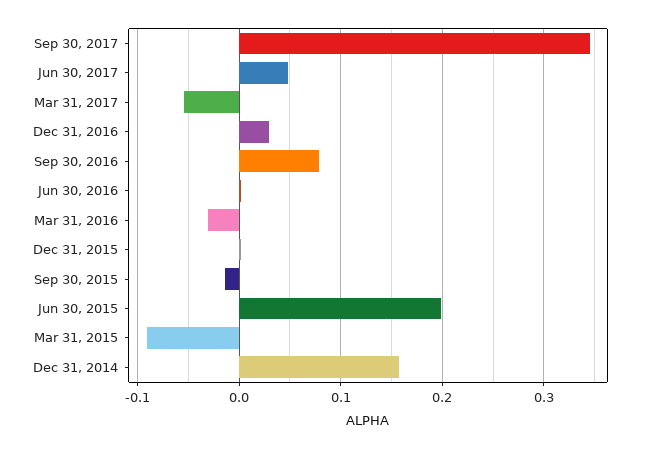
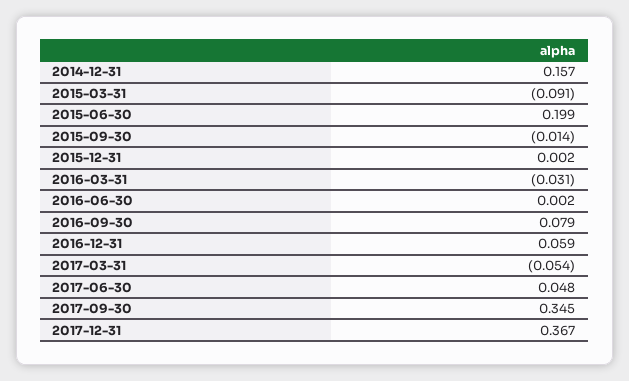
Dec 31, 2016: 0.03 -> 0.059
2017-12-31: none -> 0.367

